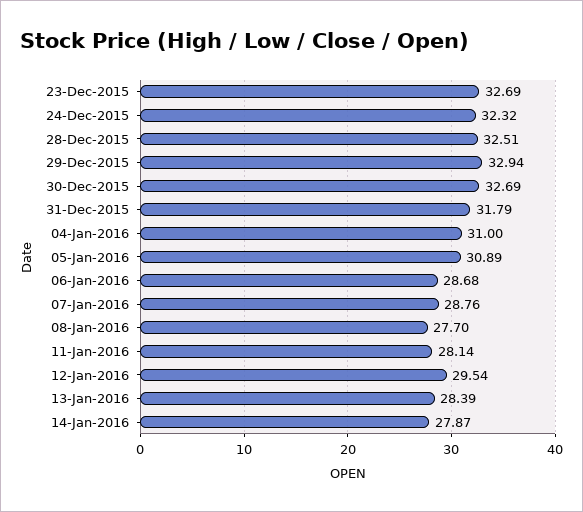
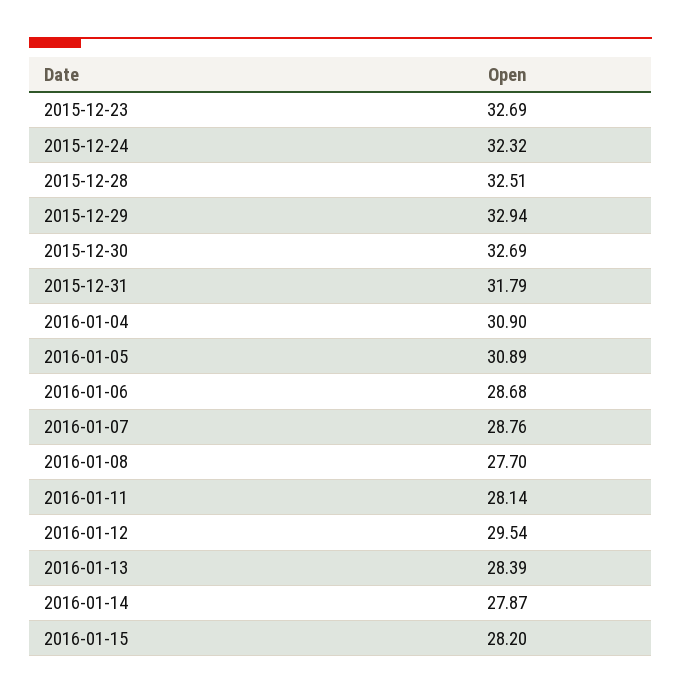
04-Jan-2016: 31 -> 30.9
2016-01-15: none -> 28.2

